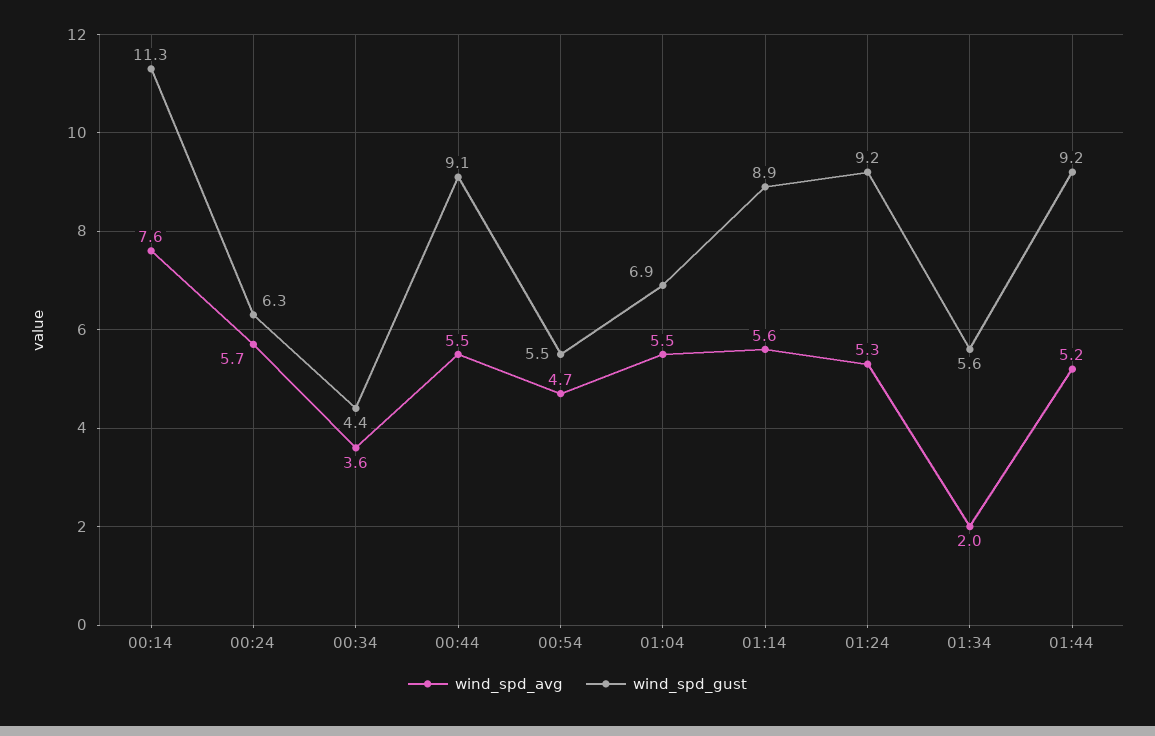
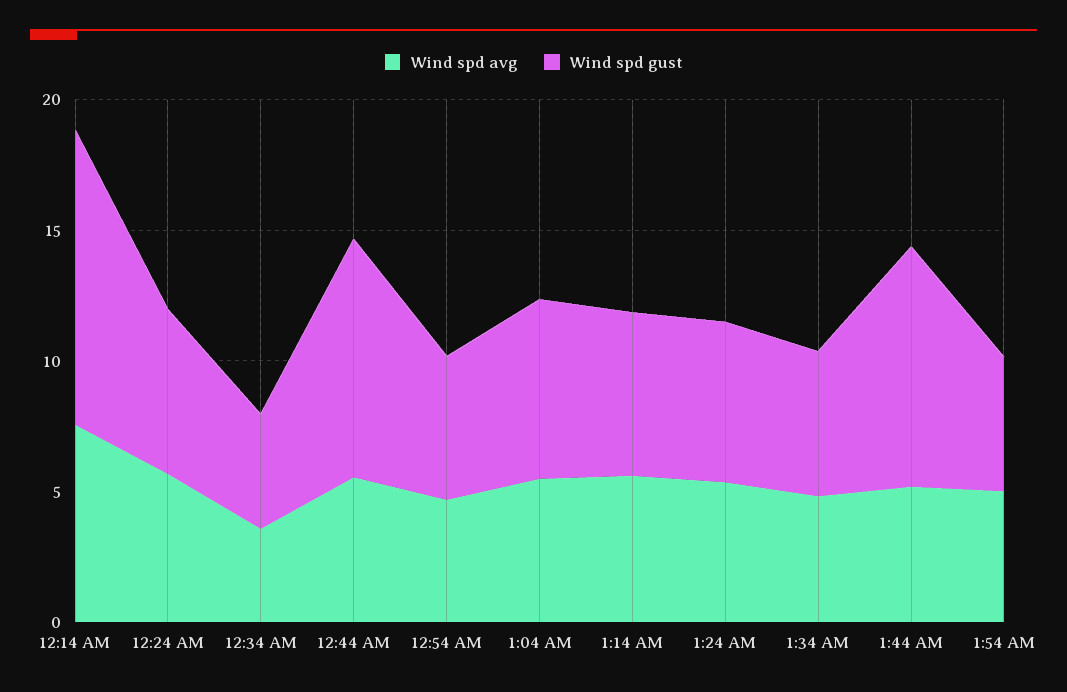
wind_spd_gust, 01:14: 8.9 -> 6
wind_spd_gust, 01:24: 9.2 -> 6
wind_spd_avg, 01:34: 2 -> 5
wind_spd_avg, 1:54 AM: none -> 5
wind_spd_gust, 1:54 AM: none -> 5

